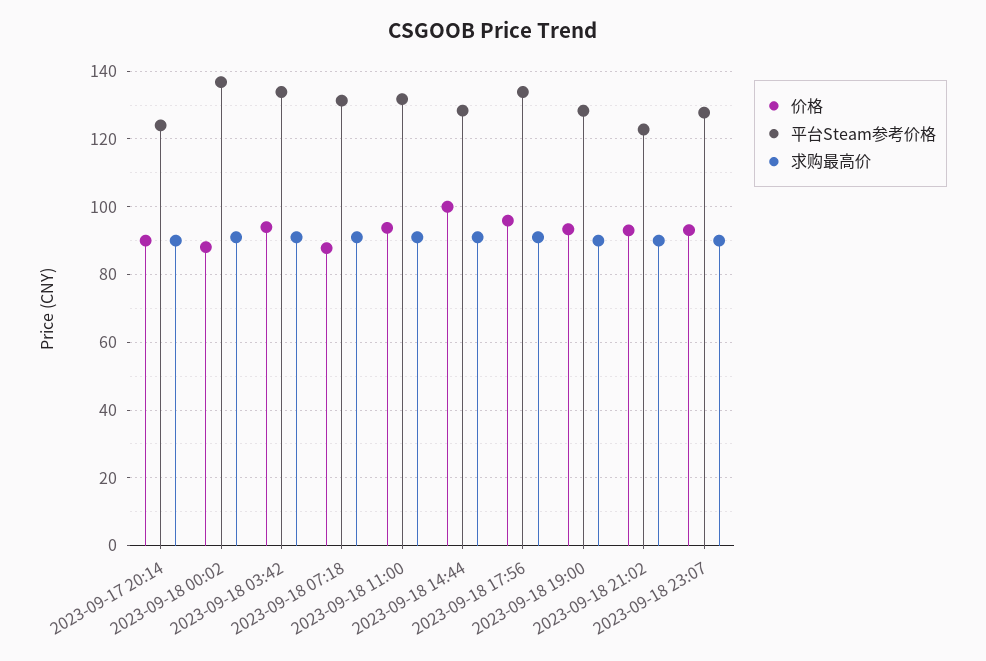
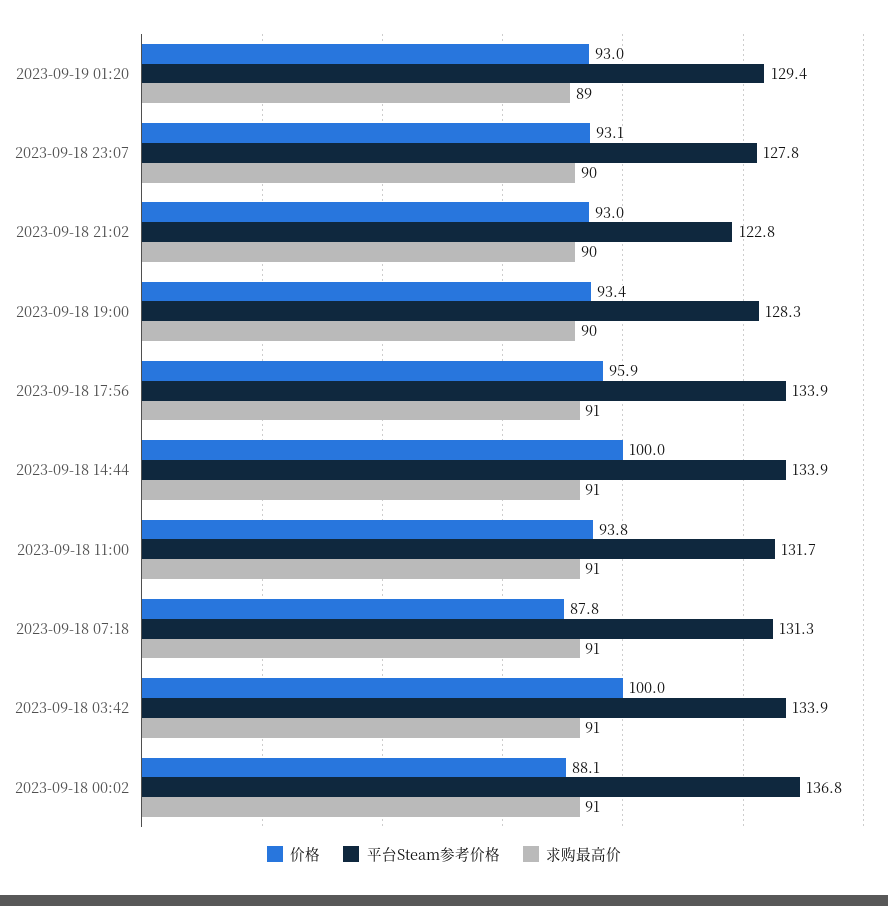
价格, 2023-09-17 20:14: 90 -> none
平台Steam参考价格, 2023-09-17 20:14: 124 -> none
求购最高价, 2023-09-17 20:14: 90 -> none
价格, 2023-09-18 03:42: 94 -> 100
平台Steam参考价格, 2023-09-18 14:44: 128 -> 133.9
价格, 2023-09-19 01:20: none -> 93
平台Steam参考价格, 2023-09-19 01:20: none -> 129.4
求购最高价, 2023-09-19 01:20: none -> 89

